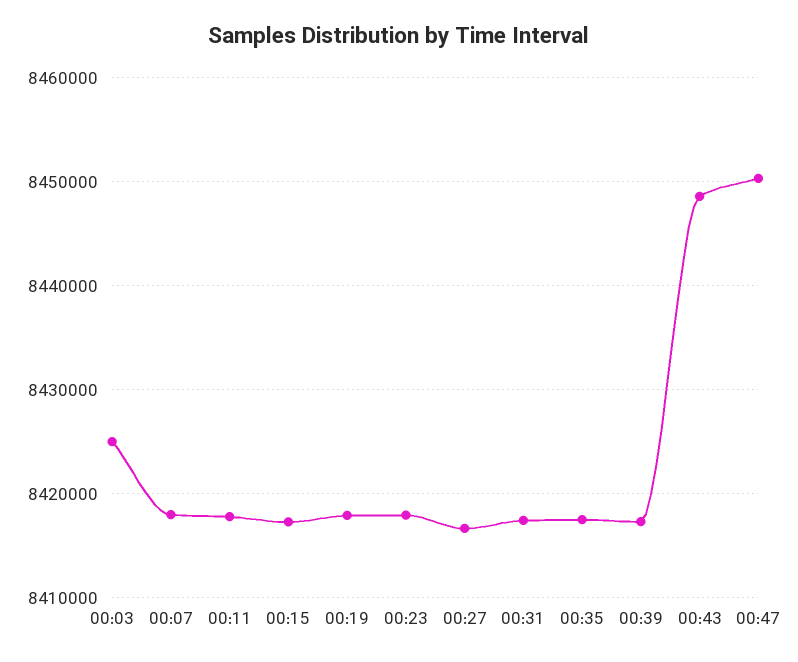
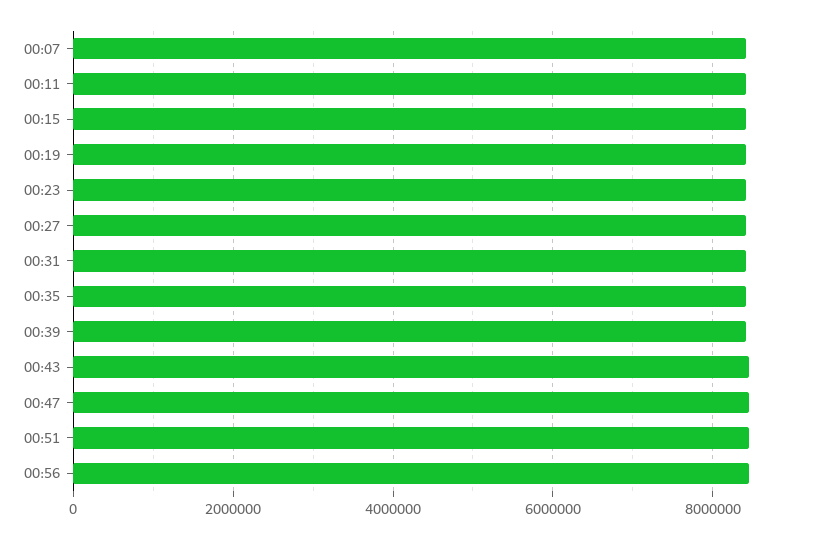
00:03: 8425000 -> none
00:51: none -> 8400000
00:56: none -> 8400000

